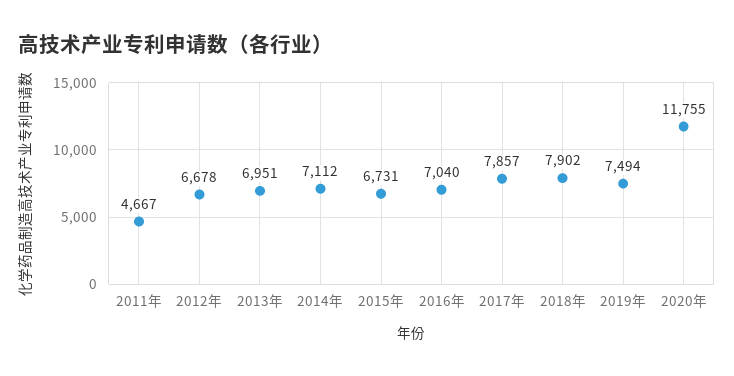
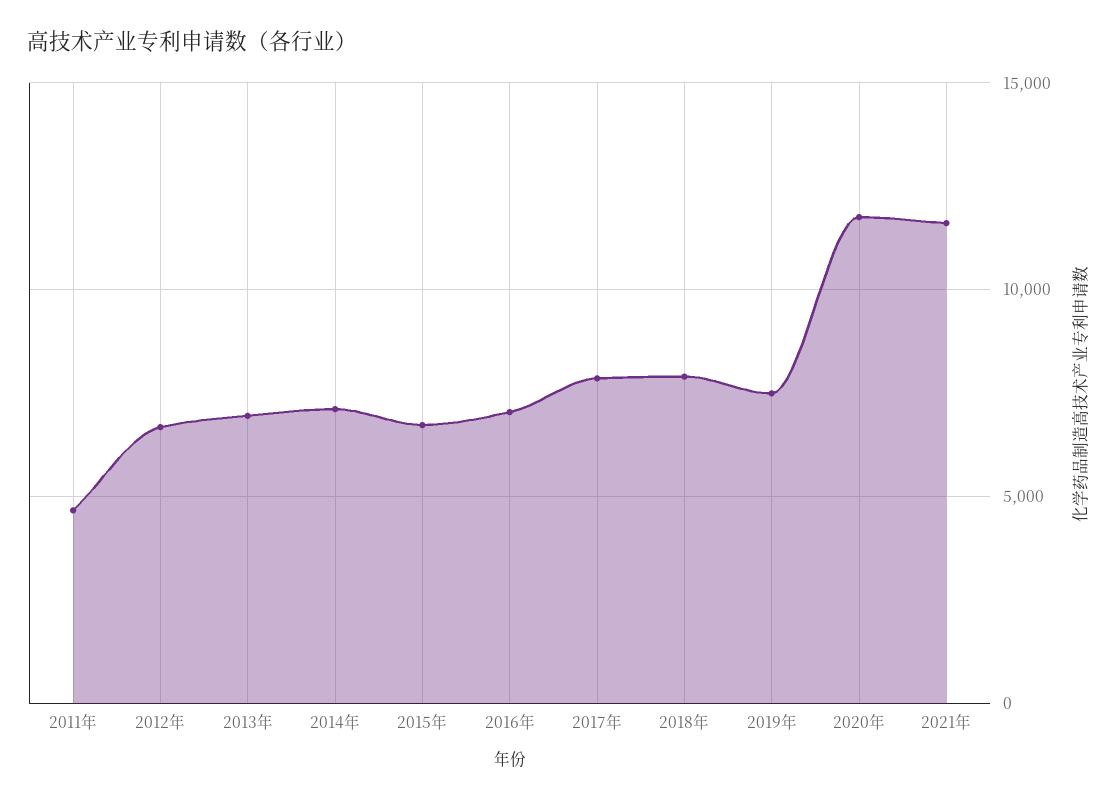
2021年: none -> 11500

